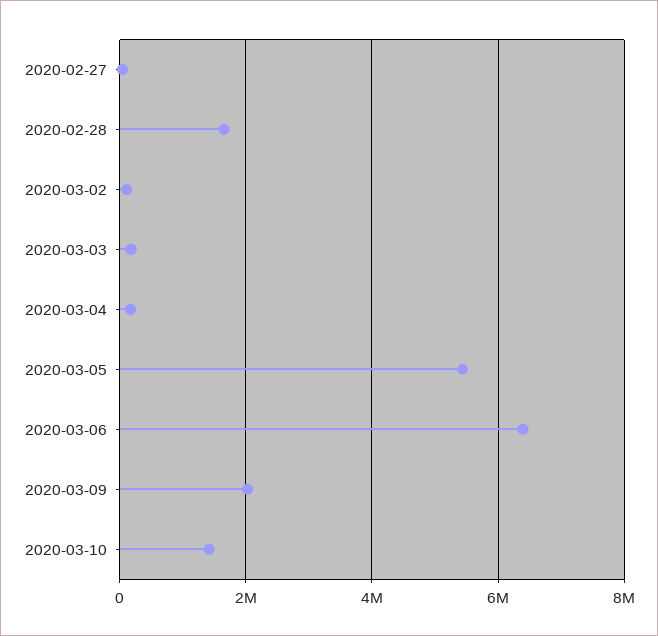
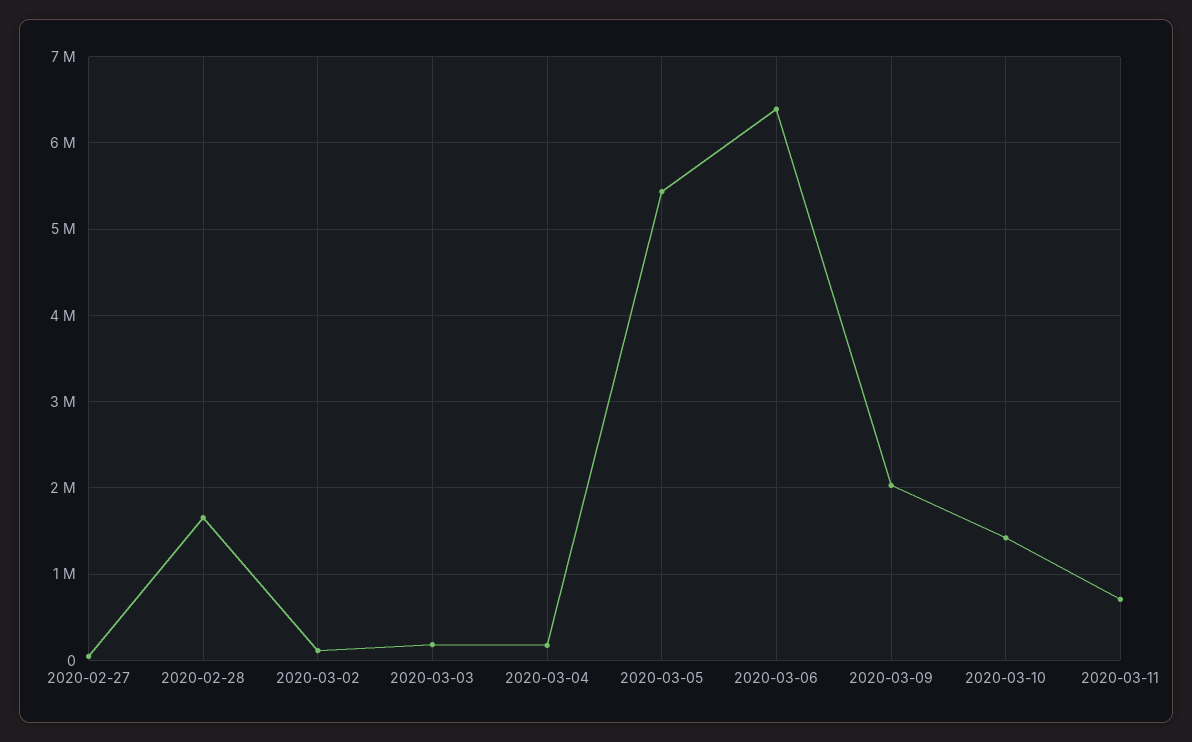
2020-03-11: none -> 700000

